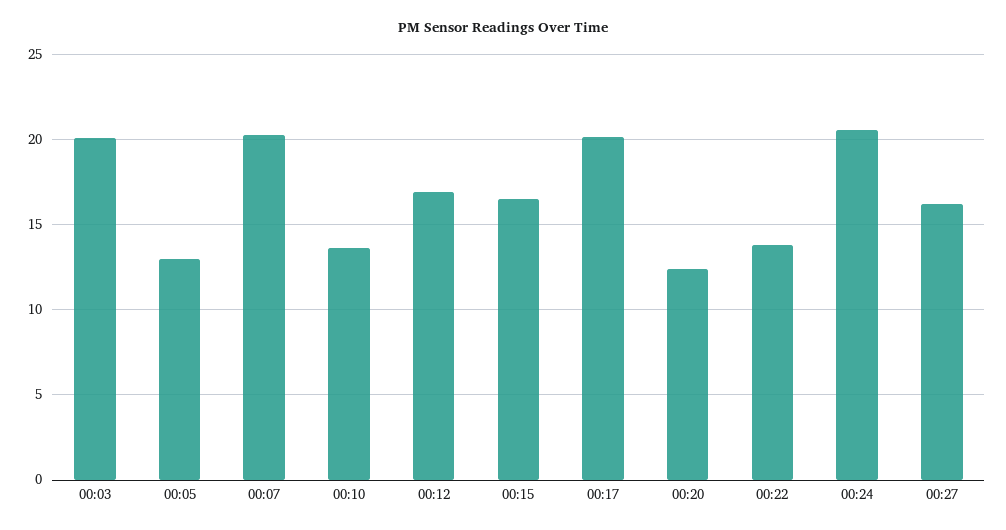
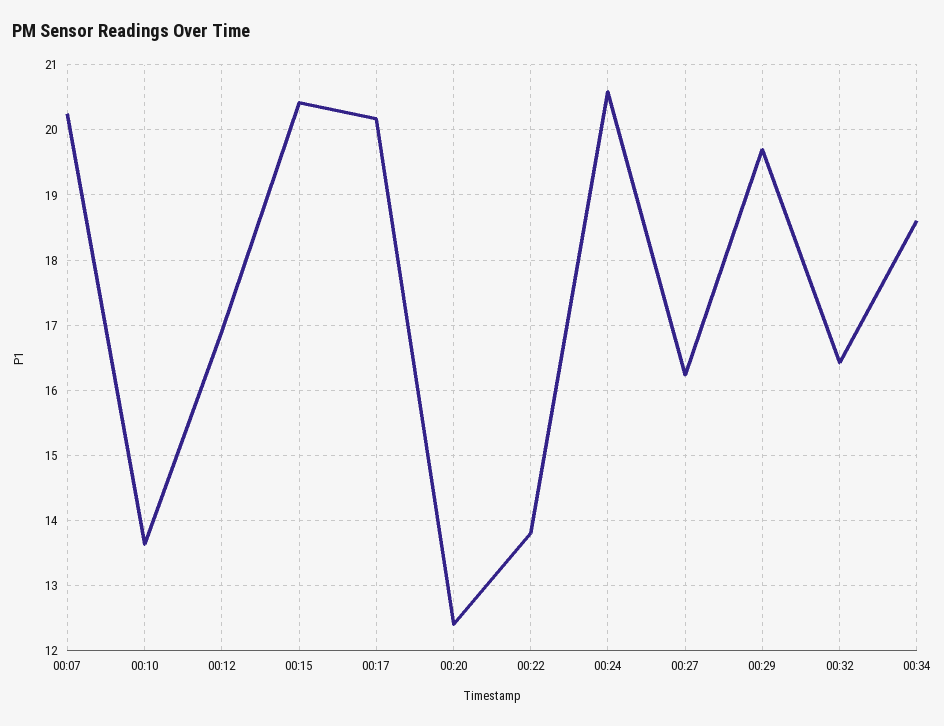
00:03: 20 -> none
00:05: 13 -> none
00:15: 16.5 -> 20.4
00:29: none -> 19.7
00:32: none -> 16.4
00:34: none -> 18.6

